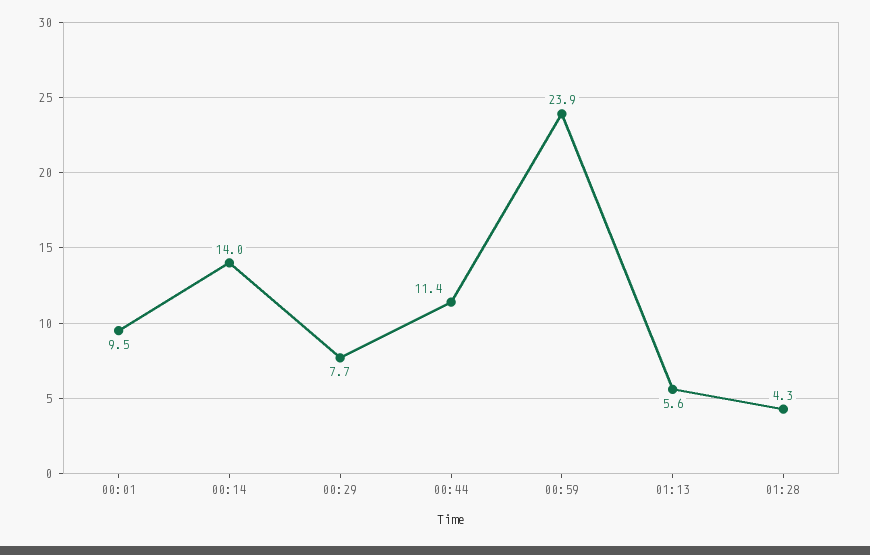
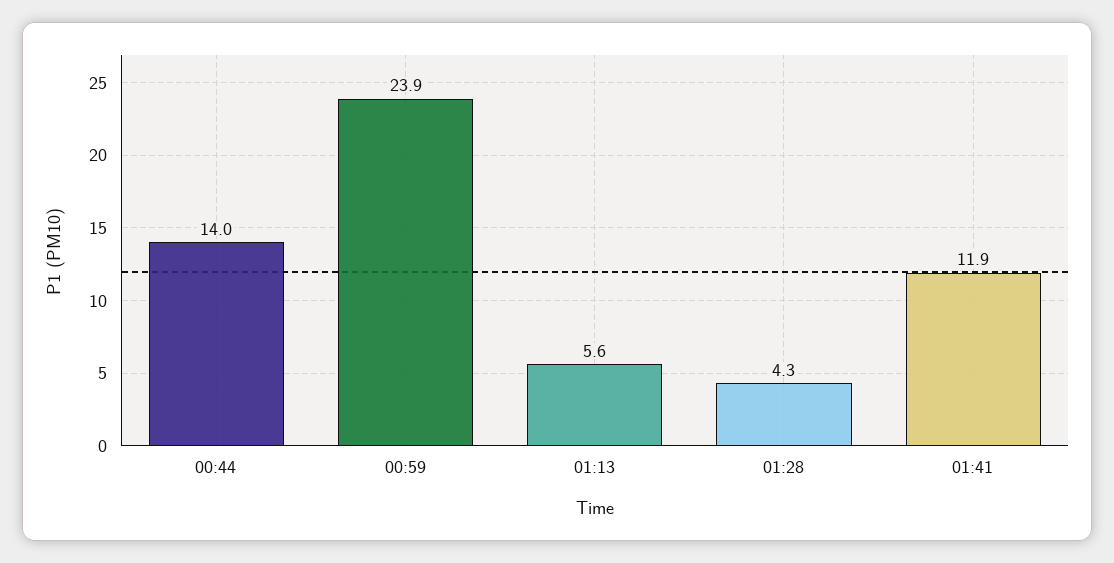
00:01: 9.5 -> none
00:14: 14 -> none
00:29: 7.7 -> none
00:44: 11.4 -> 14
01:41: none -> 11.9

